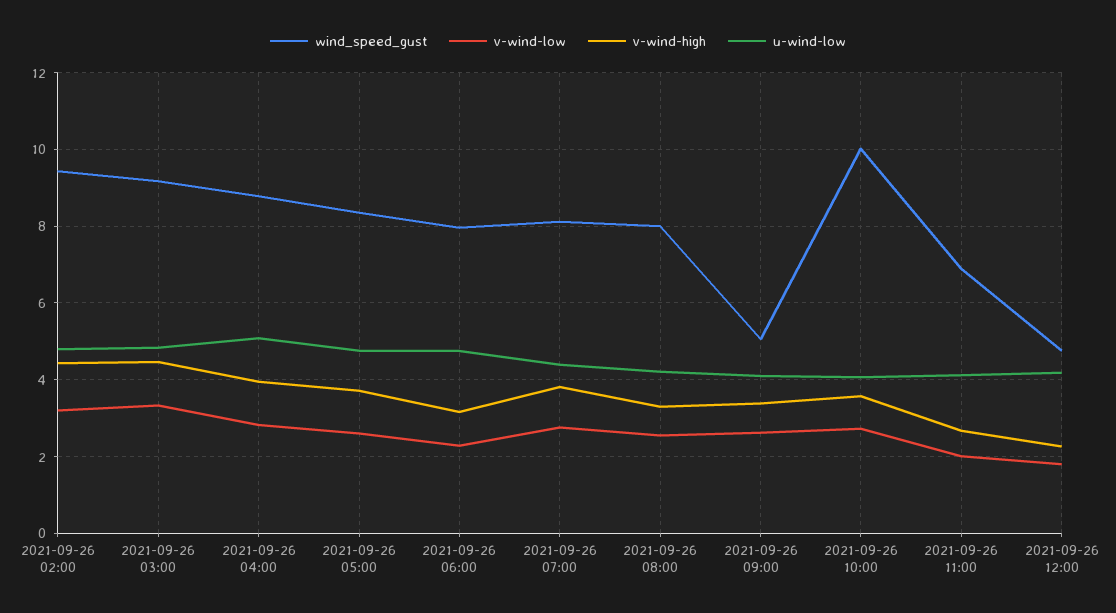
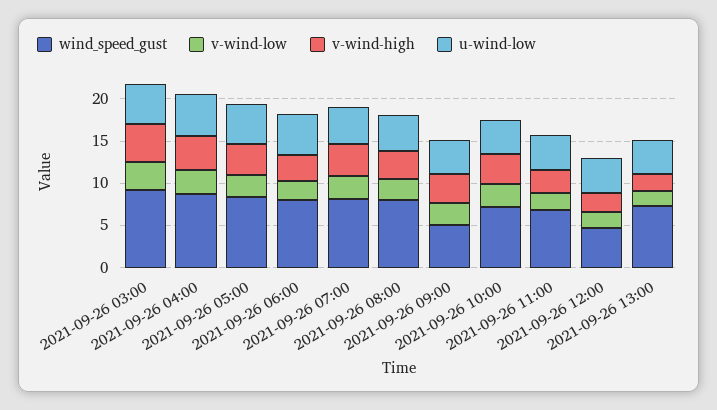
wind_speed_gust, 2021-09-26 02:00: 9.4 -> none
v-wind-low, 2021-09-26 02:00: 3.2 -> none
v-wind-high, 2021-09-26 02:00: 4.4 -> none
u-wind-low, 2021-09-26 02:00: 4.8 -> none
wind_speed_gust, 2021-09-26 10:00: 10 -> 7
wind_speed_gust, 2021-09-26 13:00: none -> 7
v-wind-low, 2021-09-26 13:00: none -> 2
v-wind-high, 2021-09-26 13:00: none -> 2
u-wind-low, 2021-09-26 13:00: none -> 4

